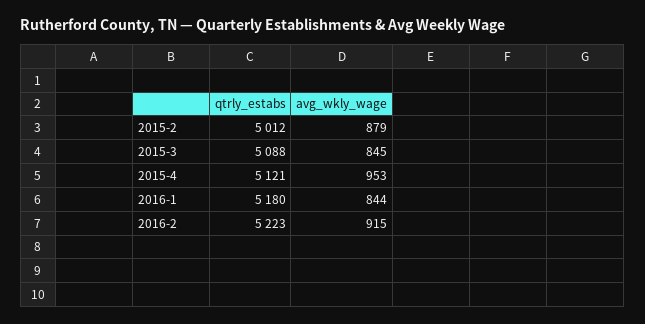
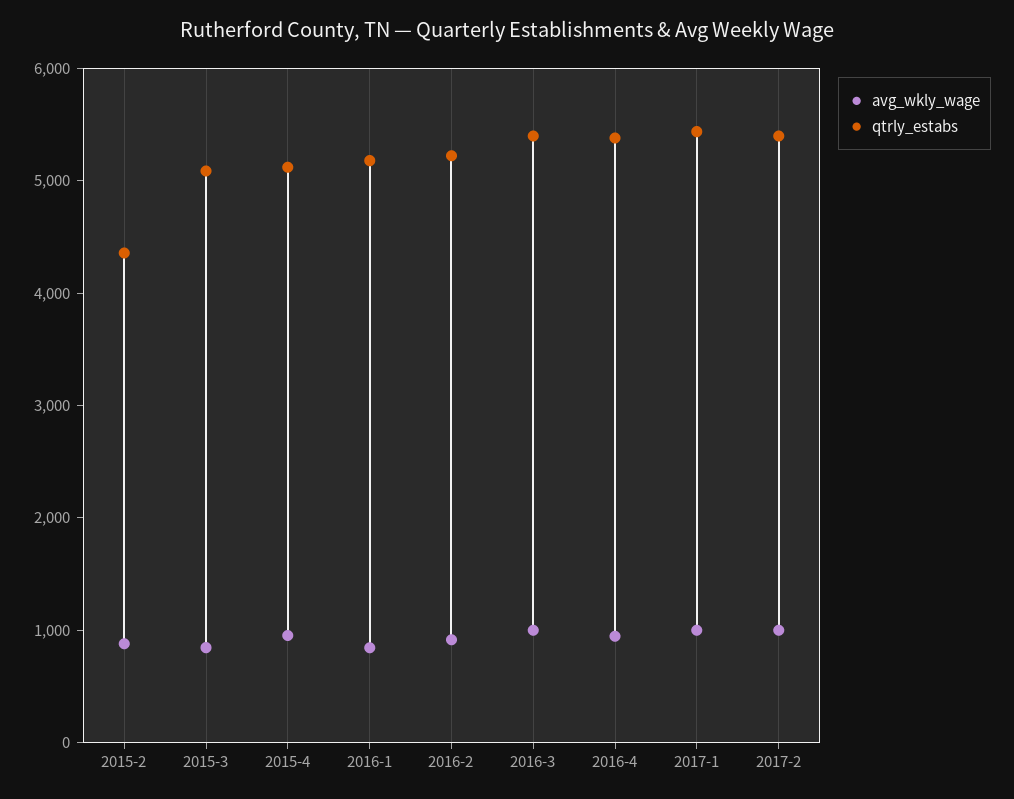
qtrly_estabs, 2015-2: 5012 -> 4400
avg_wkly_wage, 2016-3: none -> 1000
qtrly_estabs, 2016-3: none -> 5400
avg_wkly_wage, 2016-4: none -> 1000
qtrly_estabs, 2016-4: none -> 5400
avg_wkly_wage, 2017-1: none -> 1000
qtrly_estabs, 2017-1: none -> 5400
avg_wkly_wage, 2017-2: none -> 1000
qtrly_estabs, 2017-2: none -> 5400

